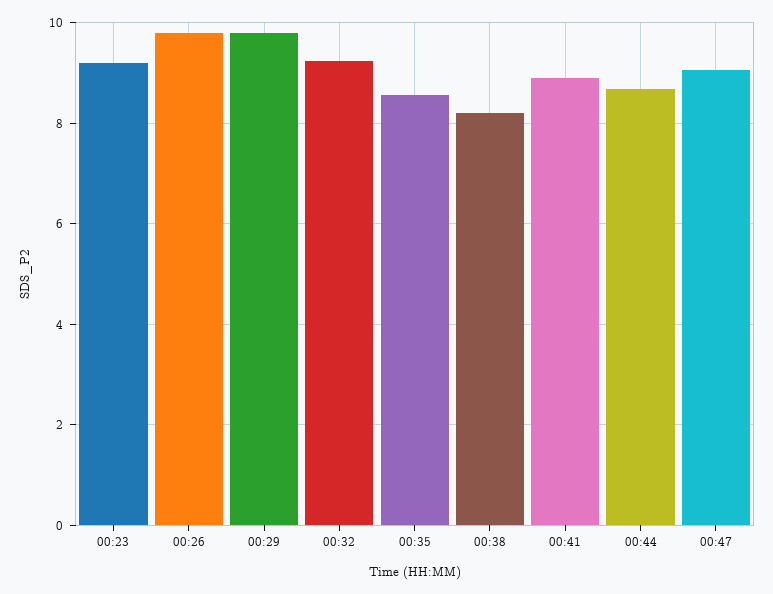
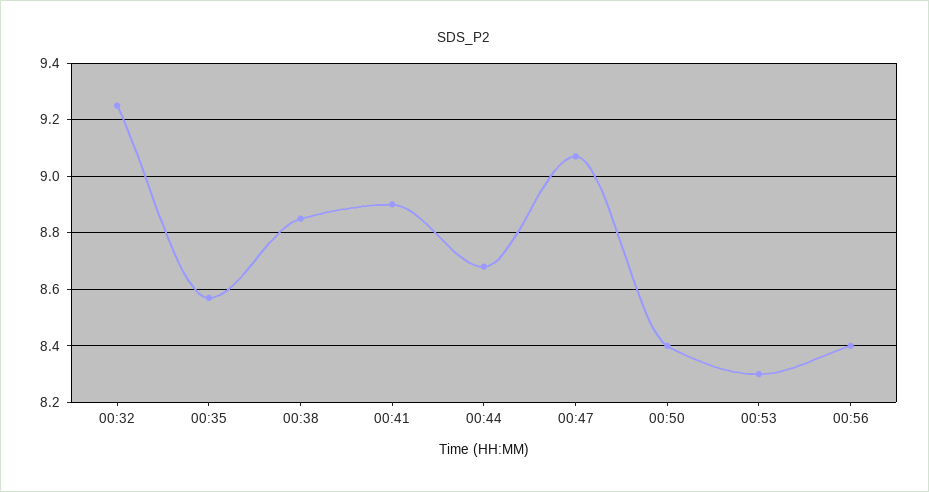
00:23: 9.2 -> none
00:26: 9.8 -> none
00:29: 9.8 -> none
00:38: 8.2 -> 8.85
00:50: none -> 8.4
00:53: none -> 8.3
00:56: none -> 8.4

